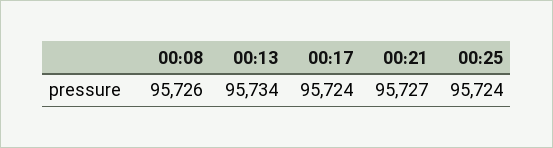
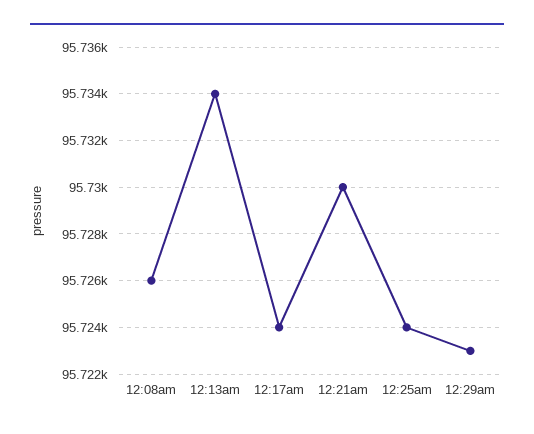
00:21: 95727 -> 95730
12:29am: none -> 95723

